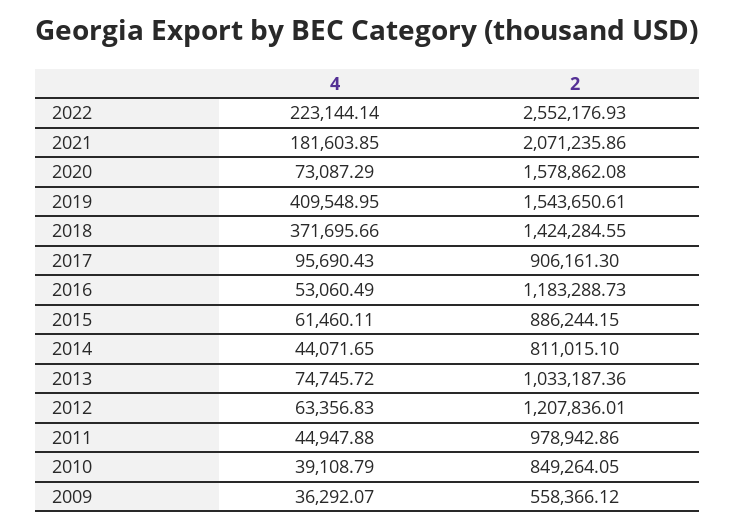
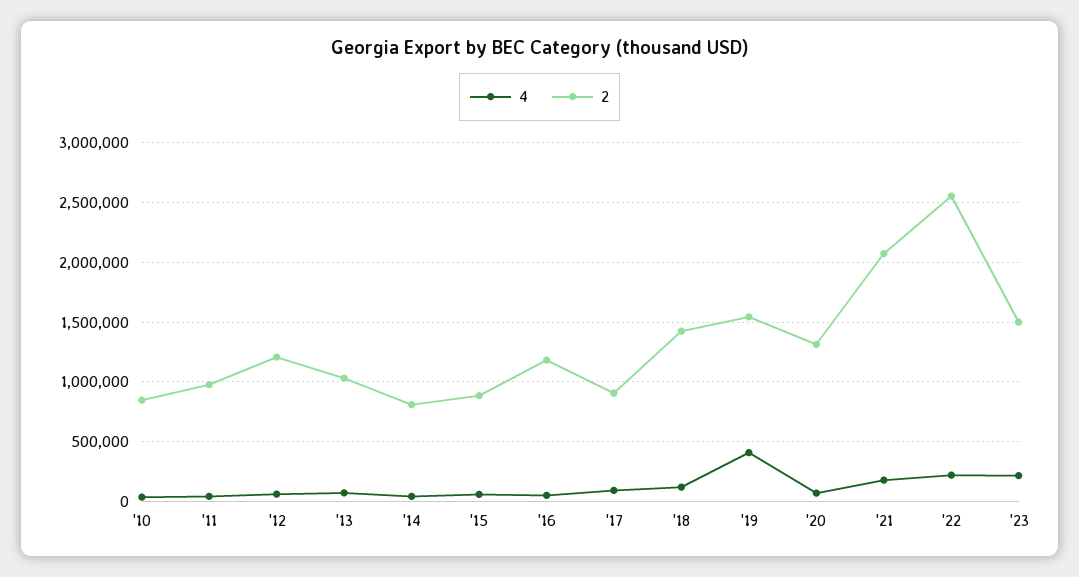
2, 2020: 1578862.08 -> 1300000
4, 2018: 371695.66 -> 100000
4, 2009: 36292.07 -> none
2, 2009: 558366.12 -> none
4, '23: none -> 200000
2, '23: none -> 1500000

